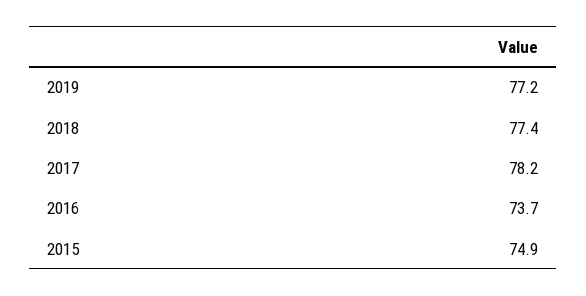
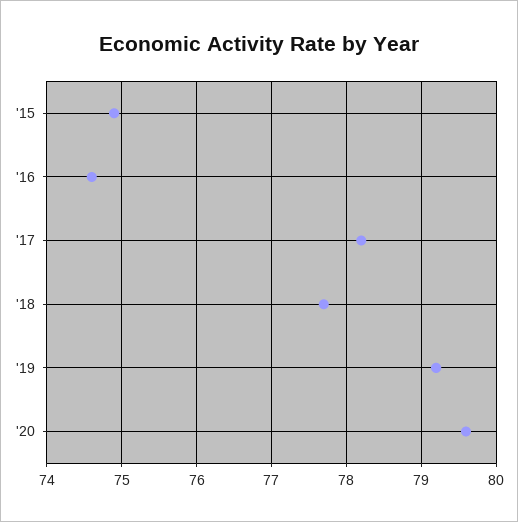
2019: 77.2 -> 79.2
2018: 77.4 -> 77.7
2016: 73.7 -> 74.6
'20: none -> 79.6

